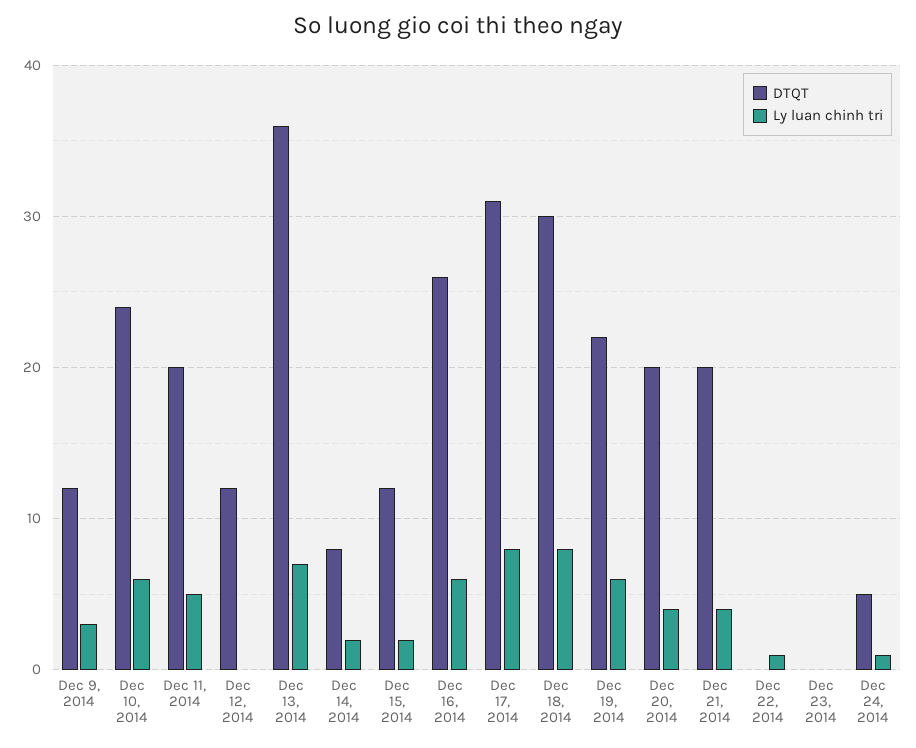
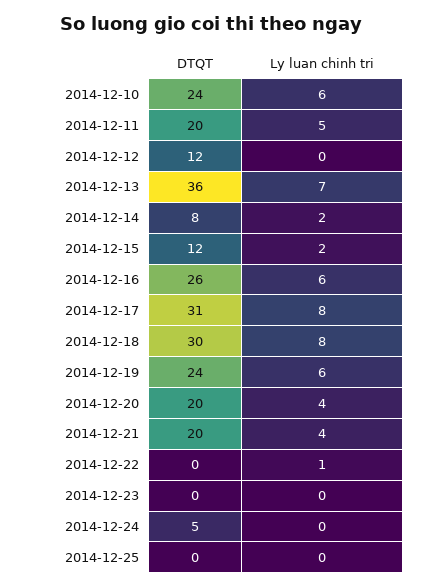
DTQT, Dec 9, 2014: 12 -> none
Ly luan chinh tri, Dec 9, 2014: 3 -> none
DTQT, Dec 19, 2014: 22 -> 24
Ly luan chinh tri, Dec 24, 2014: 1 -> 0
DTQT, 2014-12-25: none -> 0
Ly luan chinh tri, 2014-12-25: none -> 0

